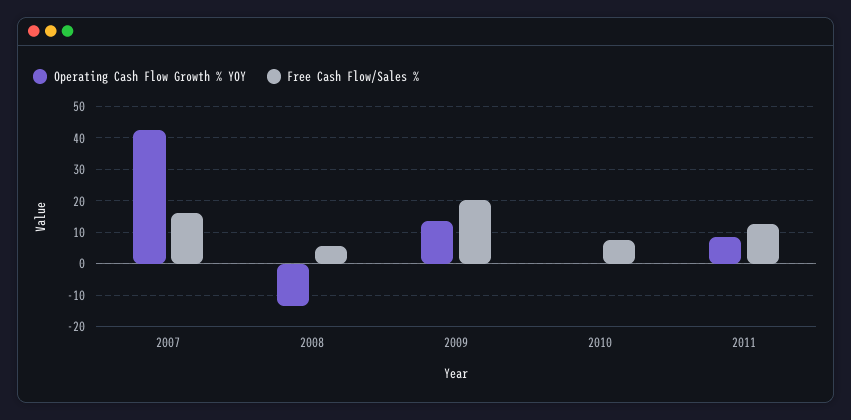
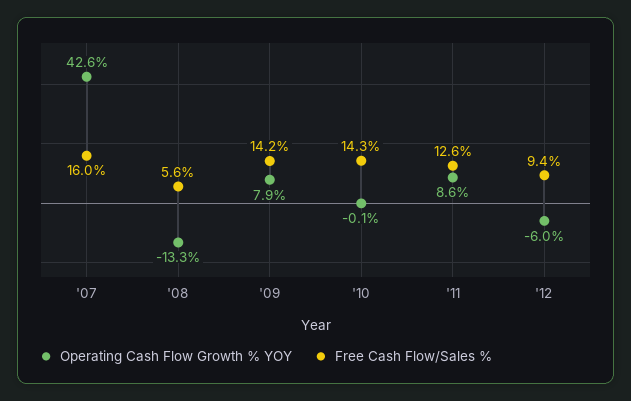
Operating Cash Flow Growth % YOY, 2009: 14 -> 7.9
Free Cash Flow/Sales %, 2009: 20 -> 14.2
Free Cash Flow/Sales %, 2010: 8 -> 14.3
Operating Cash Flow Growth % YOY, '12: none -> -6
Free Cash Flow/Sales %, '12: none -> 9.4

